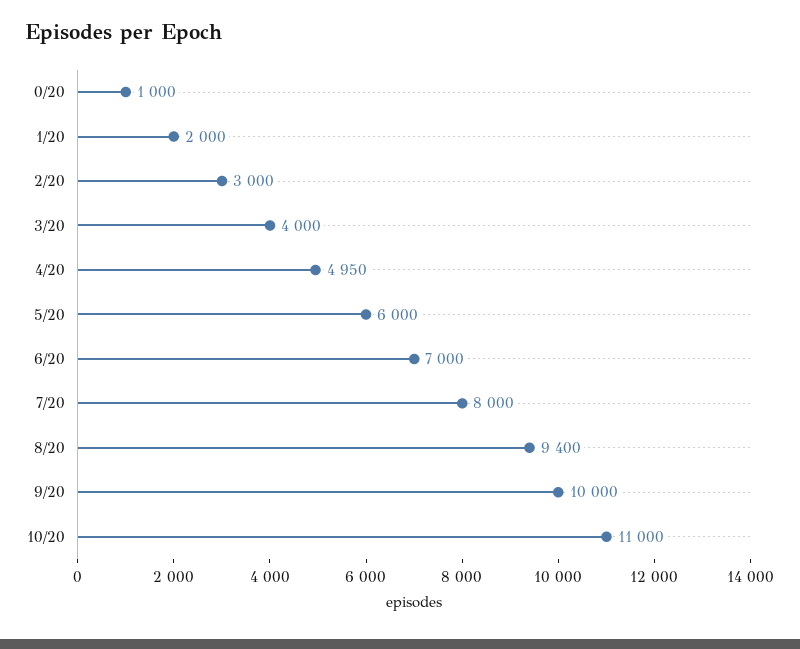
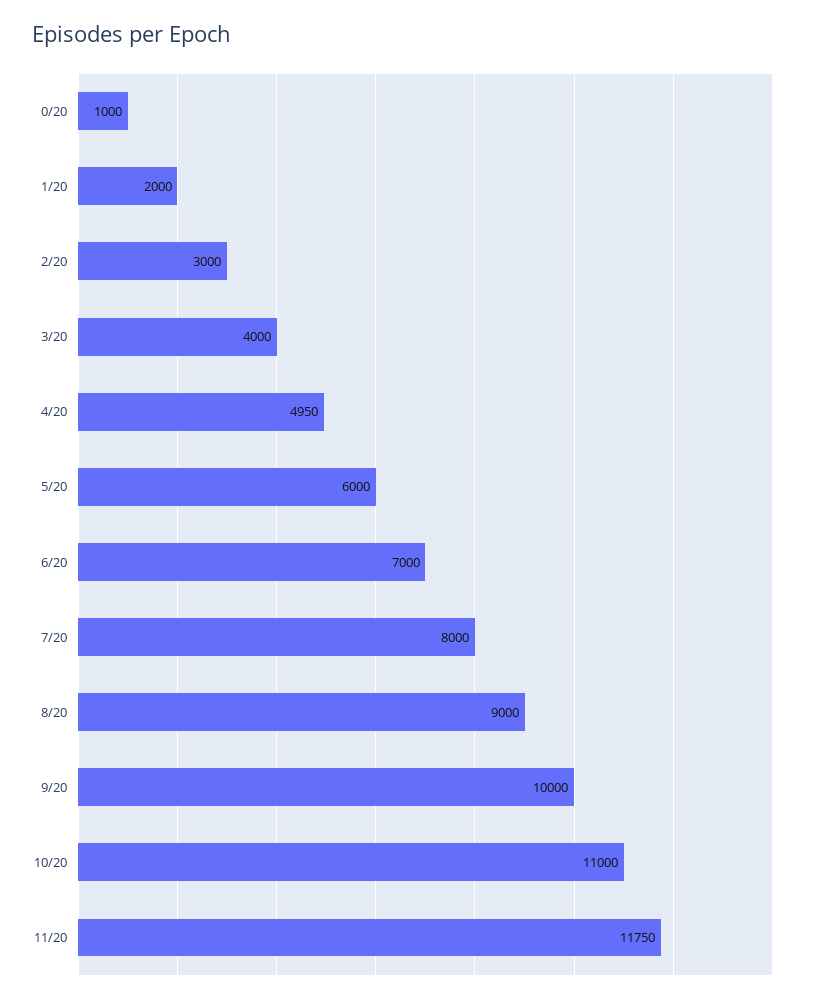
8/20: 9400 -> 9000
11/20: none -> 11750

